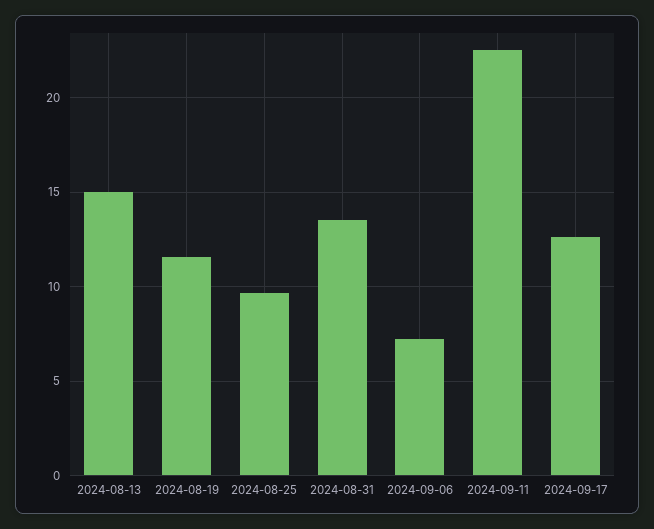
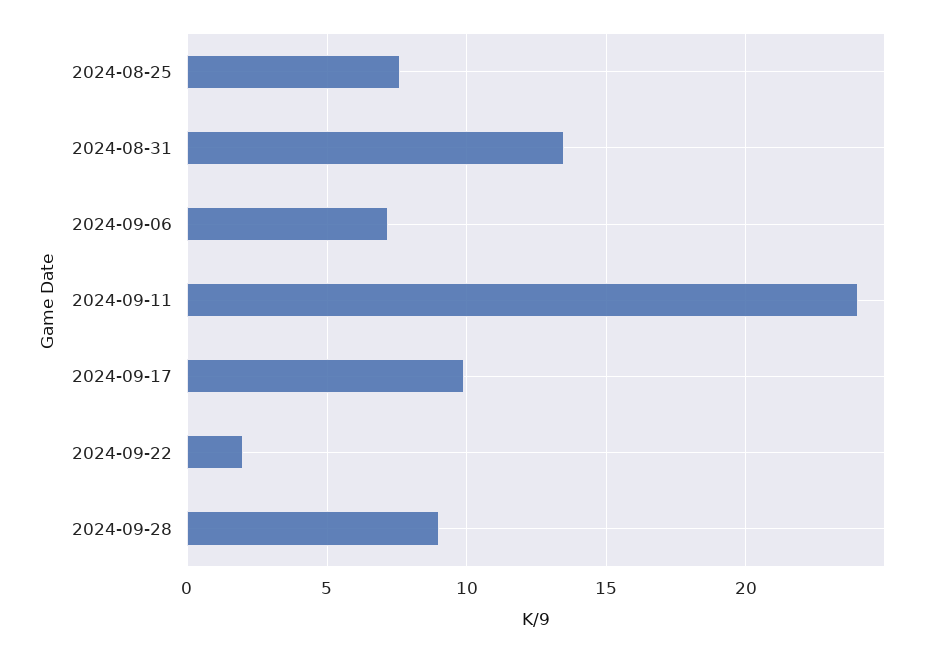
2024-08-13: 15 -> none
2024-08-19: 11.5 -> none
2024-08-25: 9.5 -> 7.5
2024-09-11: 22.5 -> 24
2024-09-17: 12.5 -> 10
2024-09-22: none -> 2
2024-09-28: none -> 9

